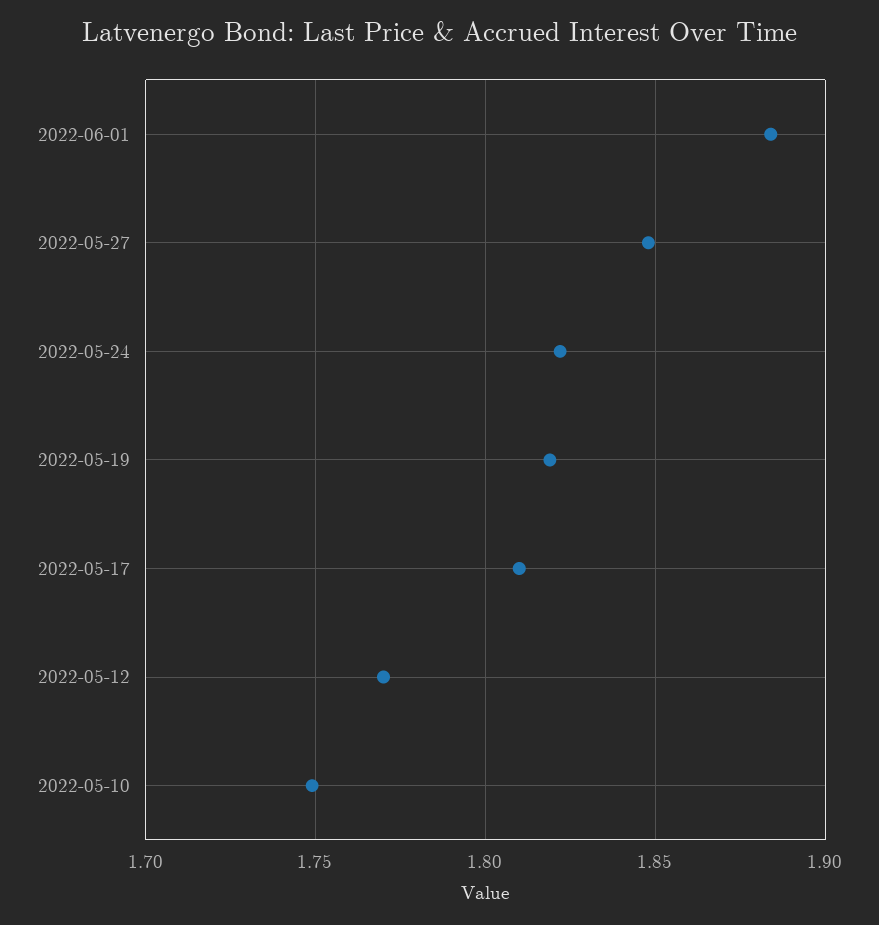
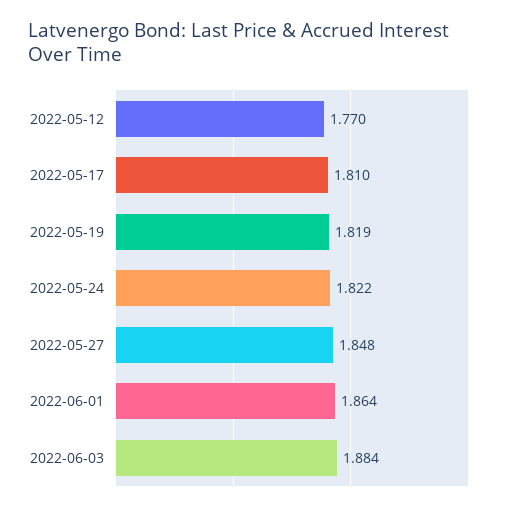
2022-06-01: 1.885 -> 1.864
2022-05-10: 1.75 -> none
2022-06-03: none -> 1.884

